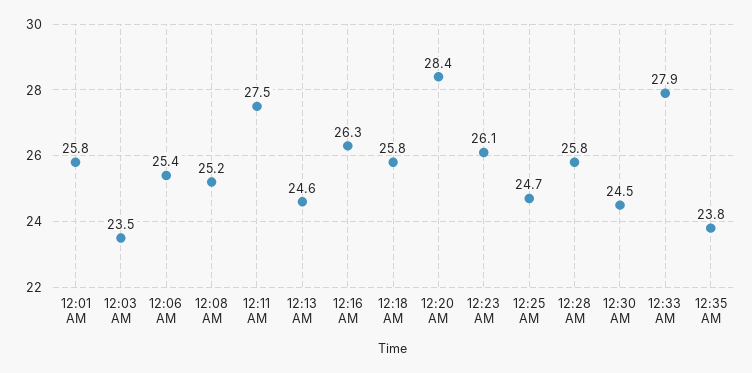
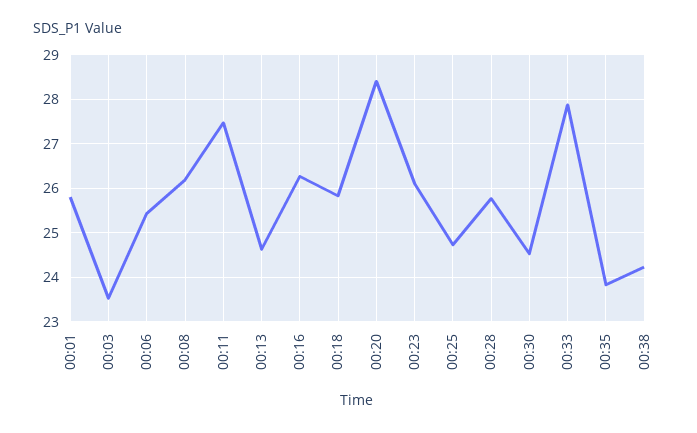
12:08 AM: 25.2 -> 26.2
00:38: none -> 24.2

